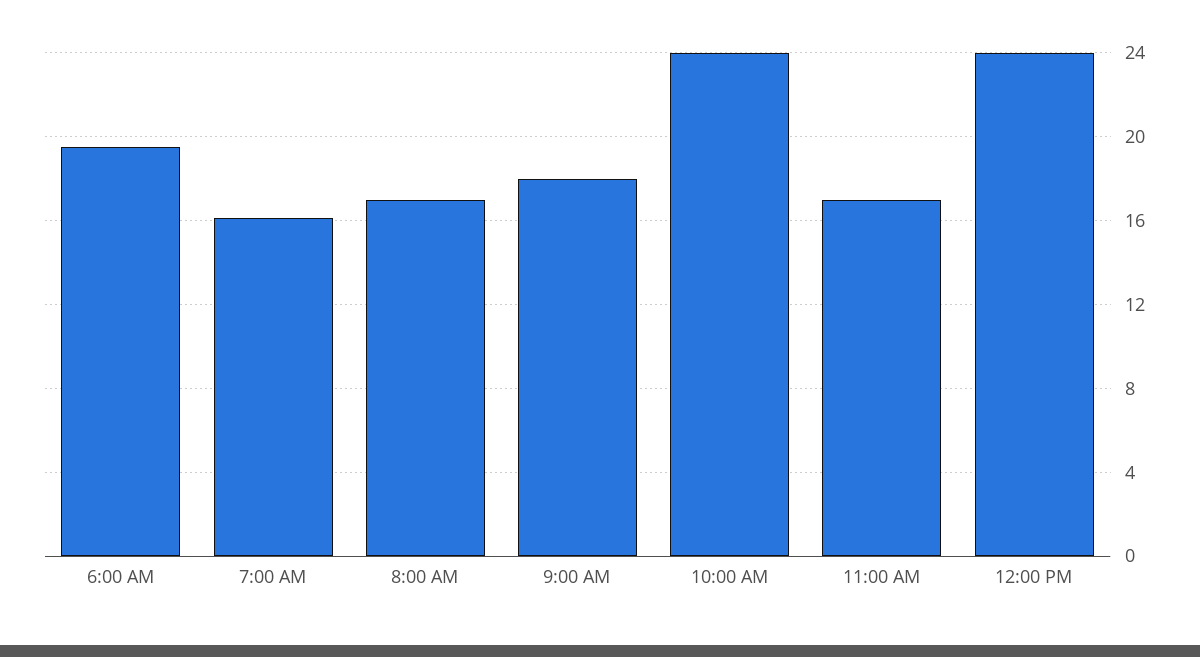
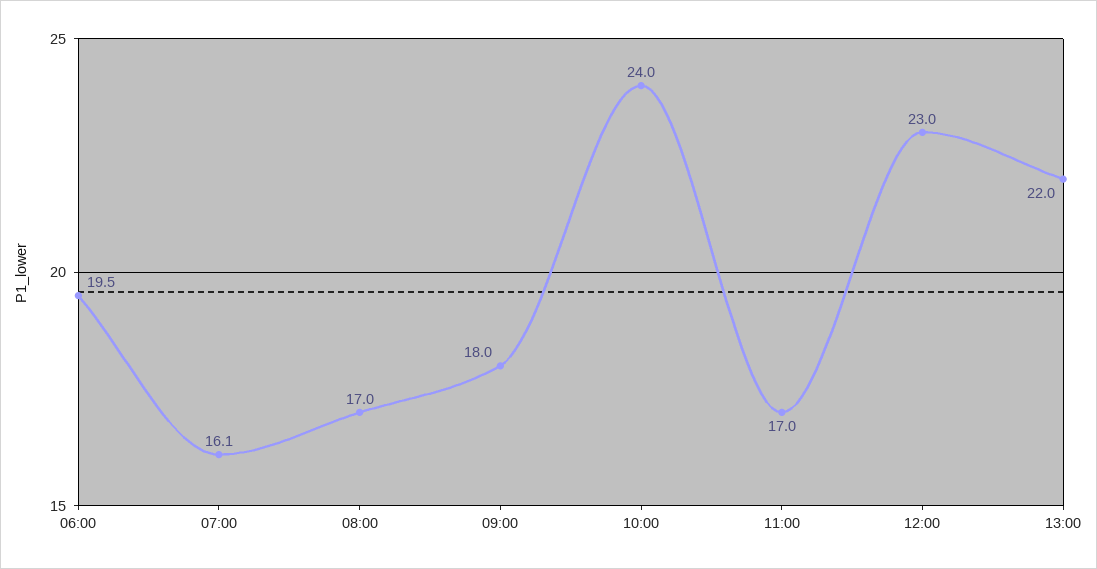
12:00 PM: 24 -> 23
13:00: none -> 22

